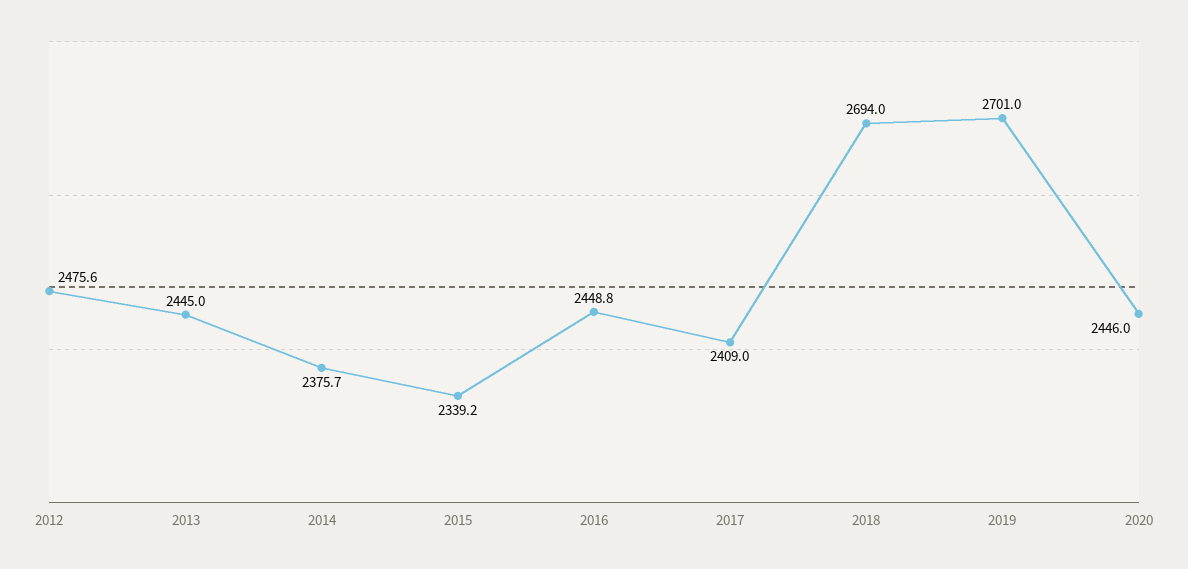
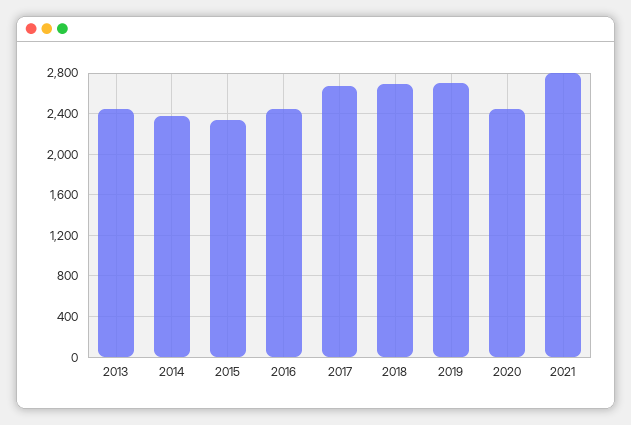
2012: 2475.6 -> none
2017: 2409 -> 2700
2021: none -> 2800

